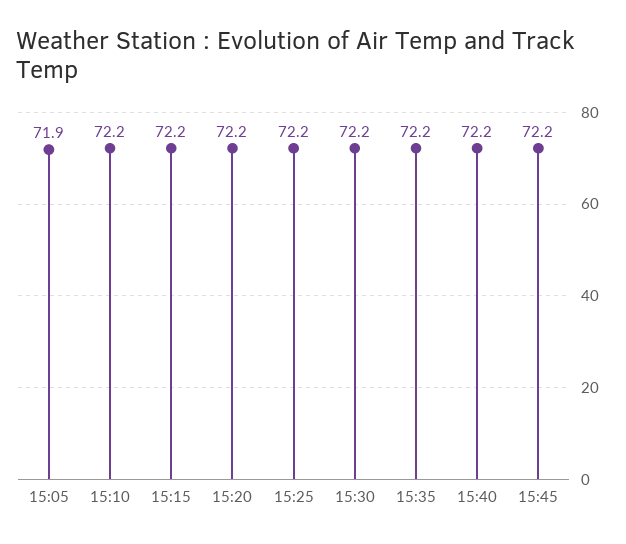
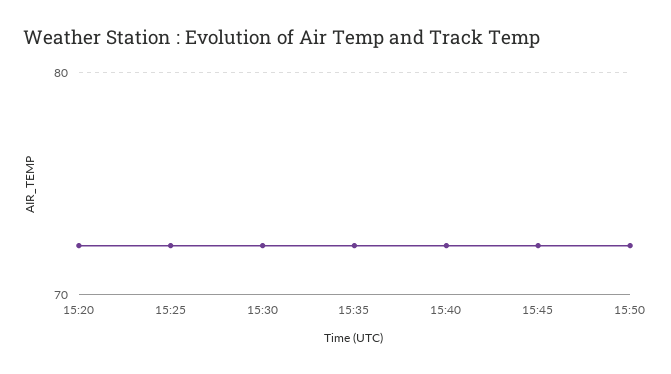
15:05: 71.9 -> none
15:10: 72.2 -> none
15:15: 72.2 -> none
15:50: none -> 72

